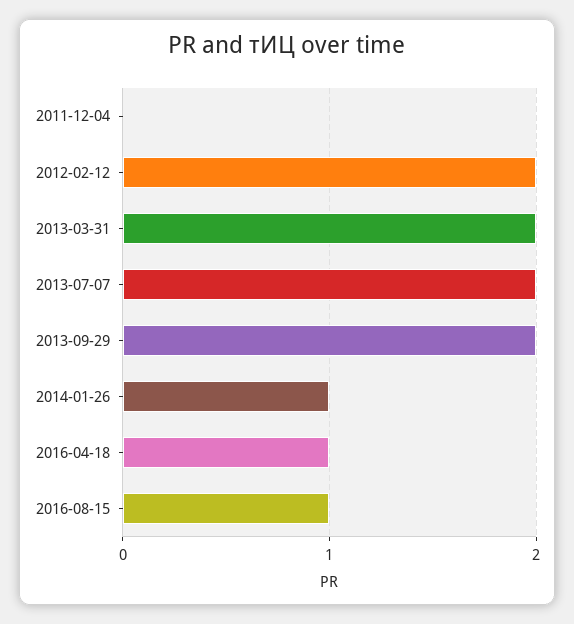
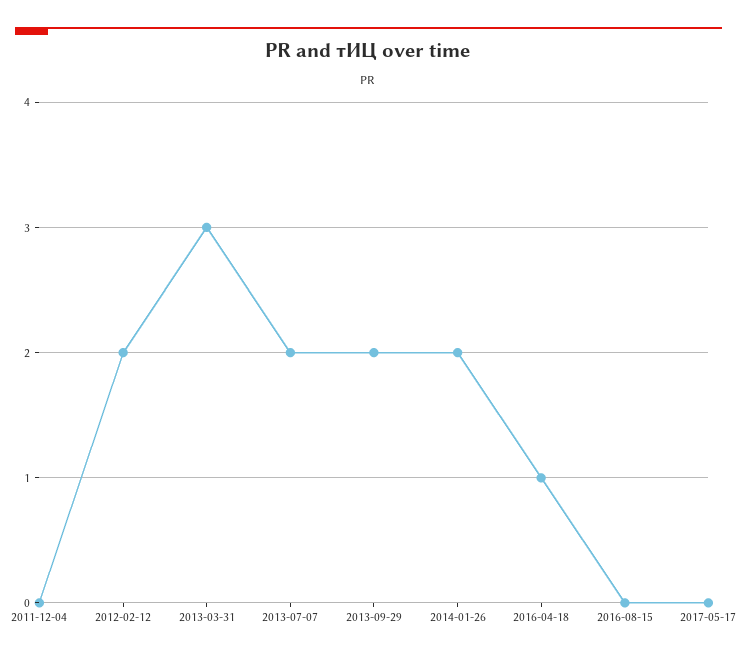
2013-03-31: 2 -> 3
2014-01-26: 1 -> 2
2016-08-15: 1 -> 0
2017-05-17: none -> 0

